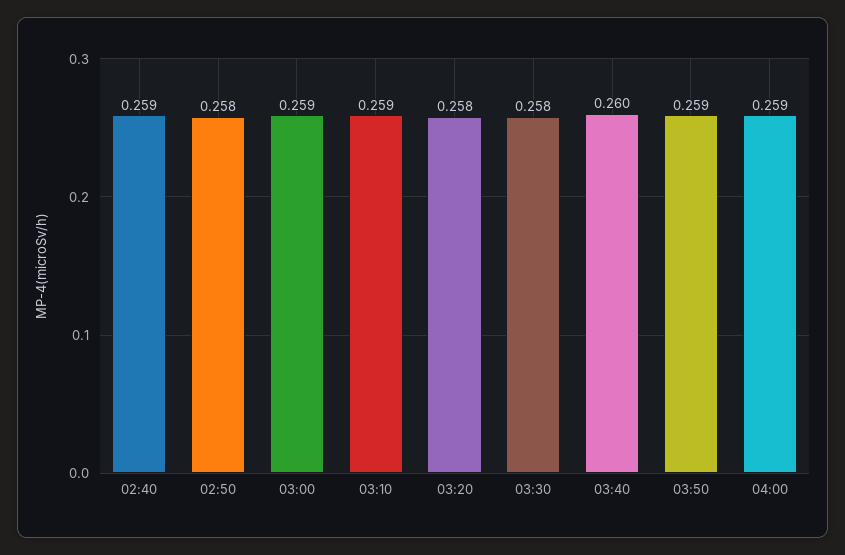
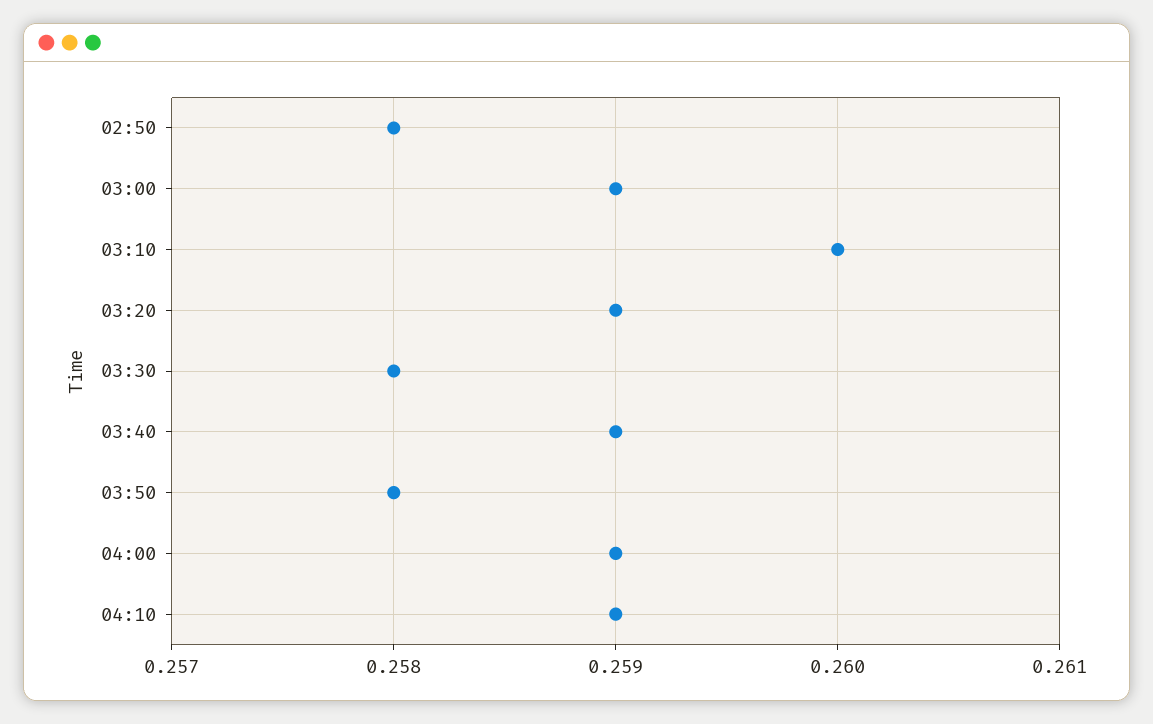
02:40: 0.259 -> none
03:10: 0.259 -> 0.26
03:20: 0.258 -> 0.259
03:40: 0.26 -> 0.259
03:50: 0.259 -> 0.258
04:10: none -> 0.259

